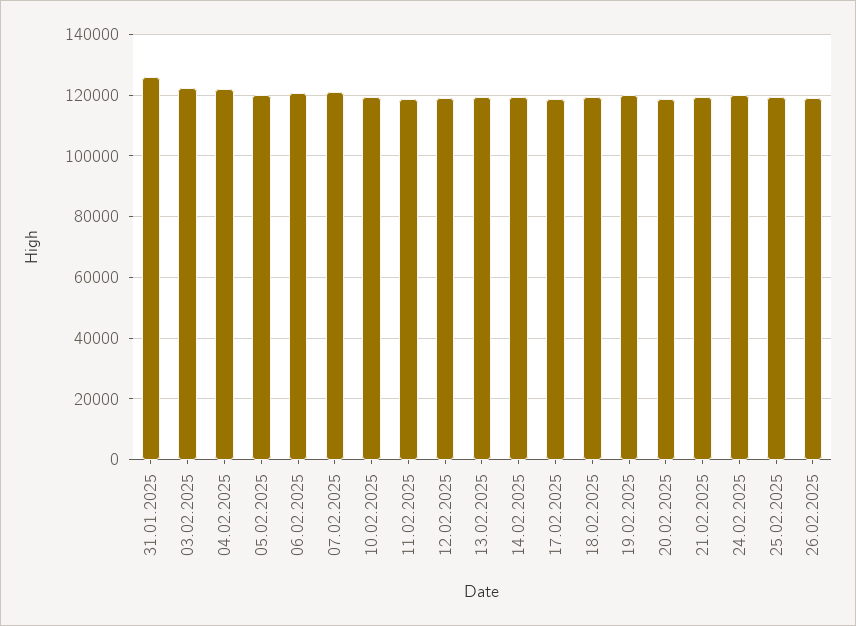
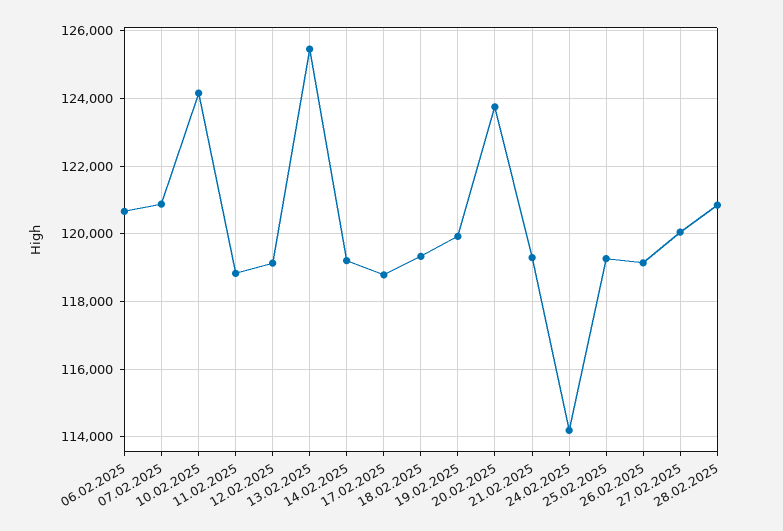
31.01.2025: 126000 -> none
03.02.2025: 122000 -> none
04.02.2025: 122000 -> none
05.02.2025: 120000 -> none
10.02.2025: 120000 -> 124200
13.02.2025: 120000 -> 125400
20.02.2025: 118000 -> 123800
24.02.2025: 120000 -> 114200
27.02.2025: none -> 120000
28.02.2025: none -> 120800

